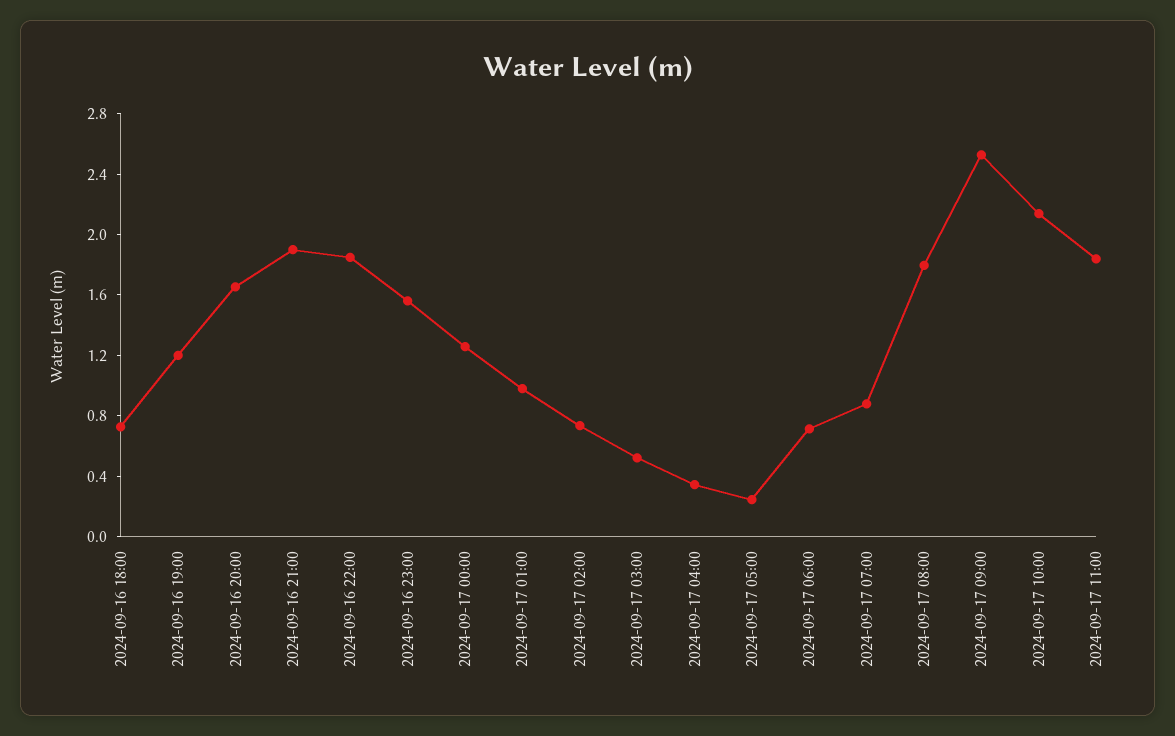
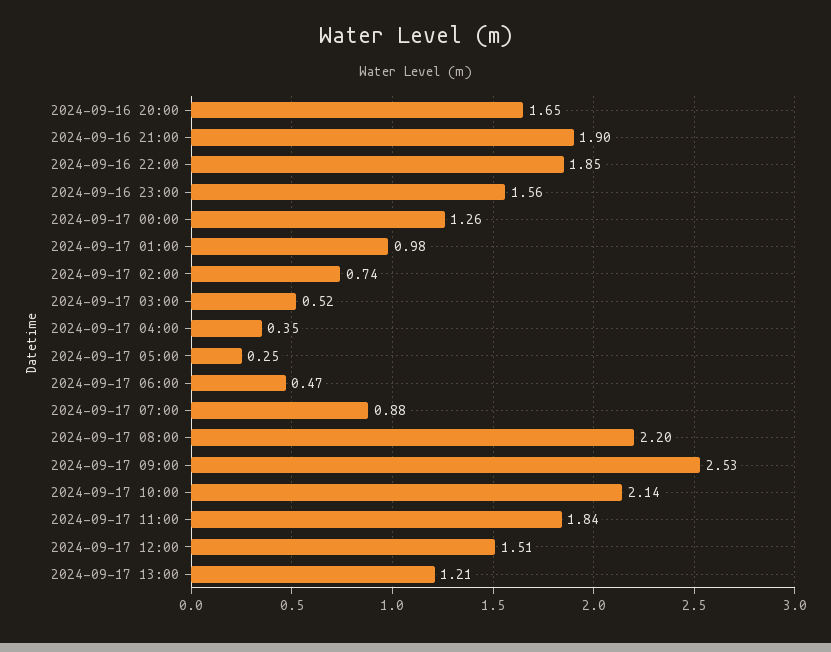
2024-09-16 18:00: 0.7 -> none
2024-09-16 19:00: 1.2 -> none
2024-09-17 06:00: 0.7 -> 0.47
2024-09-17 08:00: 1.8 -> 2.2
2024-09-17 12:00: none -> 1.51
2024-09-17 13:00: none -> 1.21

